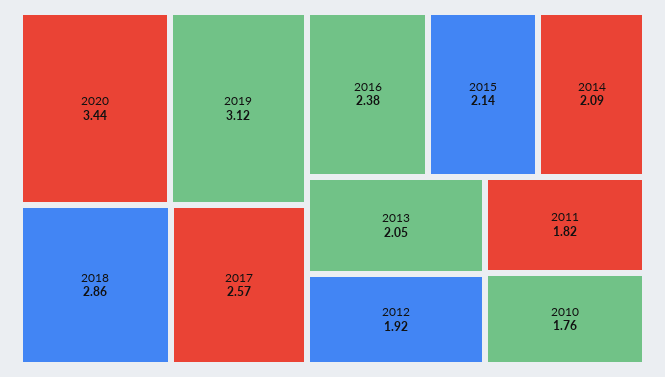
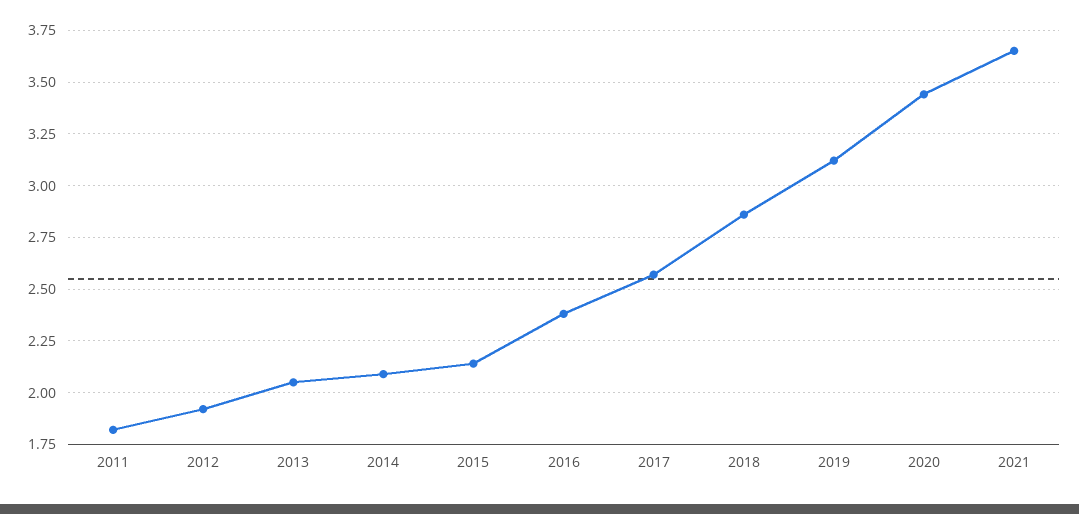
2010: 1.76 -> none
2021: none -> 3.65

